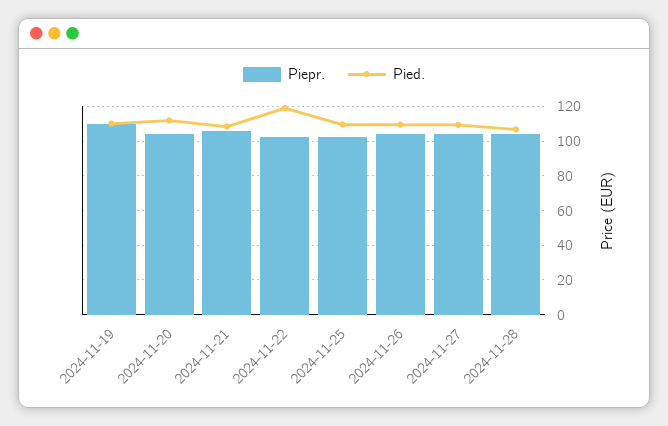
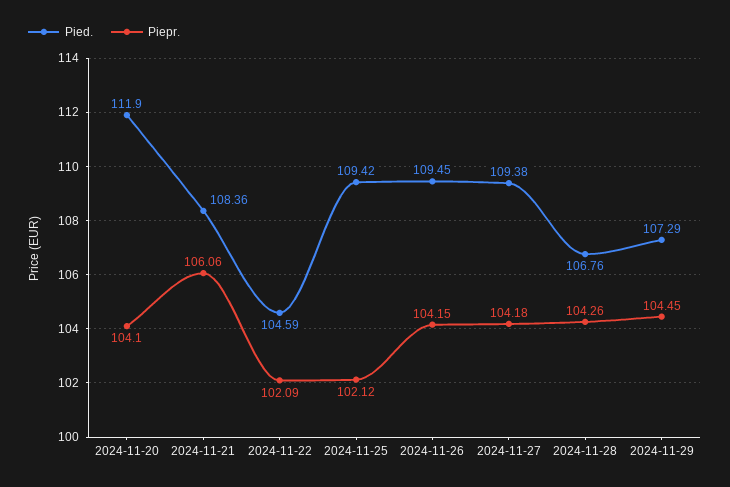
Piepr., 2024-11-19: 110 -> none
Pied., 2024-11-19: 110 -> none
Pied., 2024-11-22: 120 -> 104.59
Pied., 2024-11-29: none -> 107.29
Piepr., 2024-11-29: none -> 104.45

